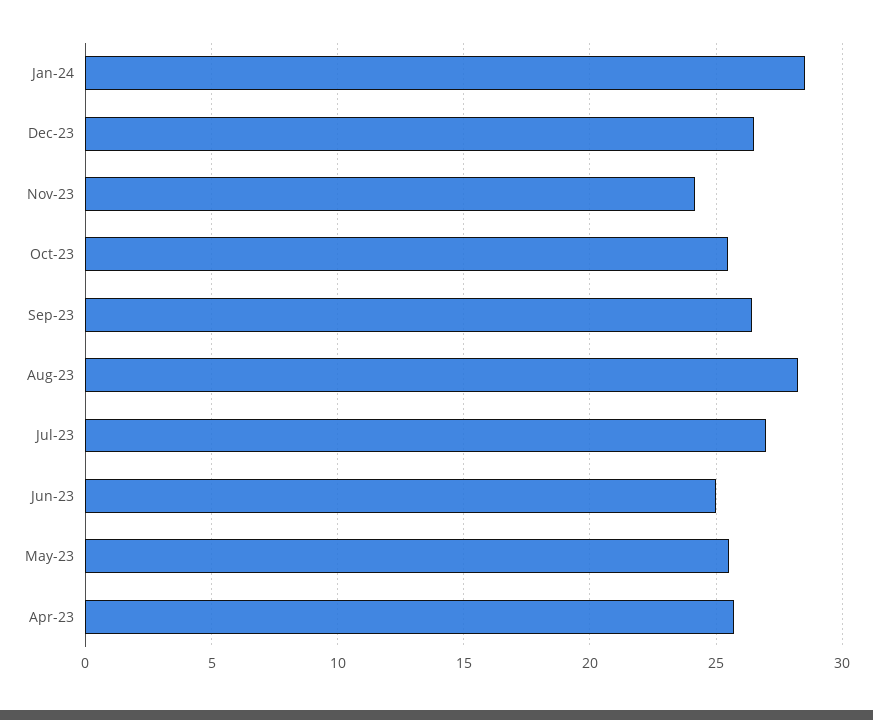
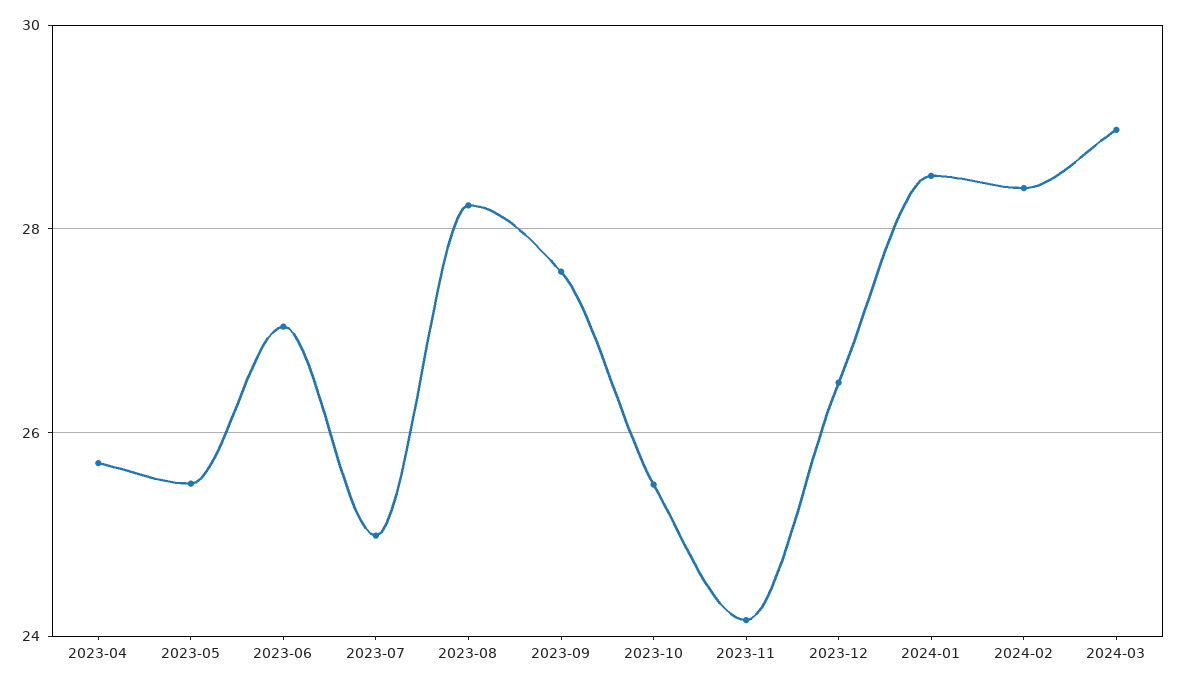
Sep-23: 26.5 -> 27.6
Jul-23: 27 -> 25
Jun-23: 25 -> 27
2024-02: none -> 28.4
2024-03: none -> 29

